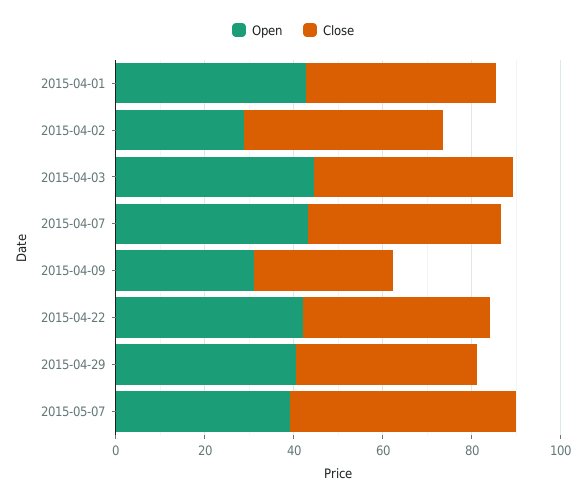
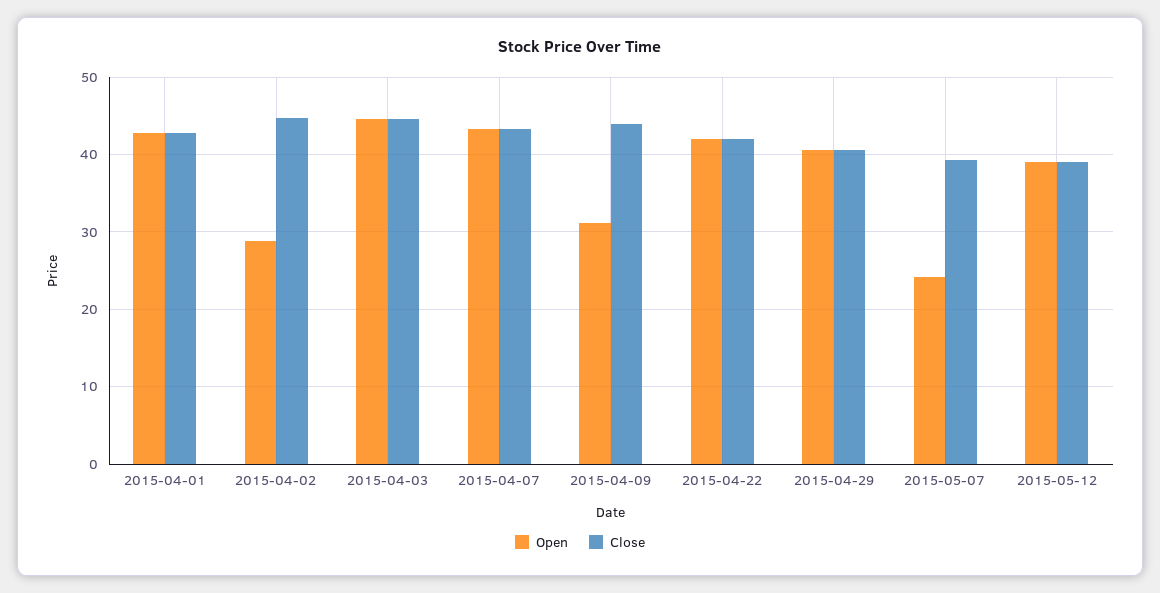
Close, 2015-04-09: 30 -> 44
Open, 2015-05-07: 40 -> 24
Close, 2015-05-07: 50 -> 39
Open, 2015-05-12: none -> 39
Close, 2015-05-12: none -> 39

